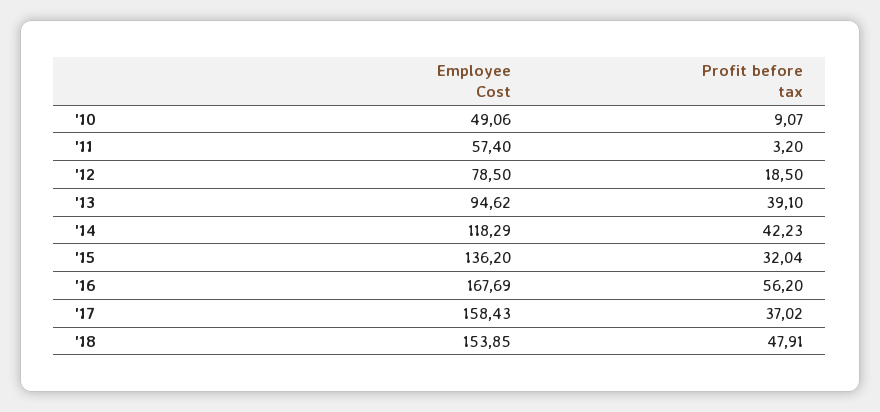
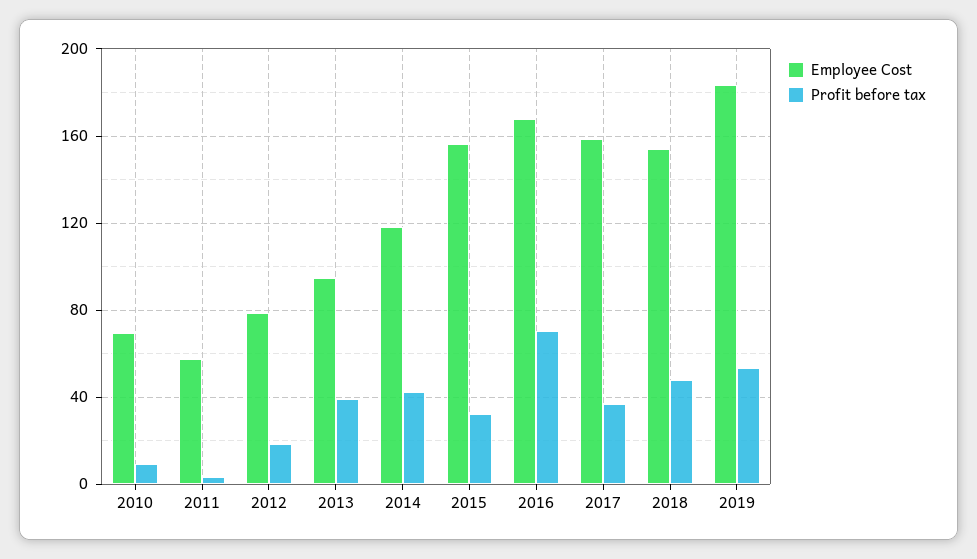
Employee Cost, '10: 49.06 -> 70
Employee Cost, '15: 136.2 -> 155
Profit before tax, '16: 56.2 -> 70
Employee Cost, 2019: none -> 185
Profit before tax, 2019: none -> 55

